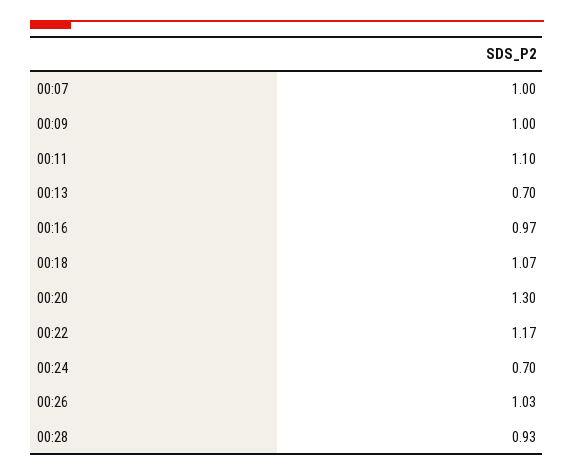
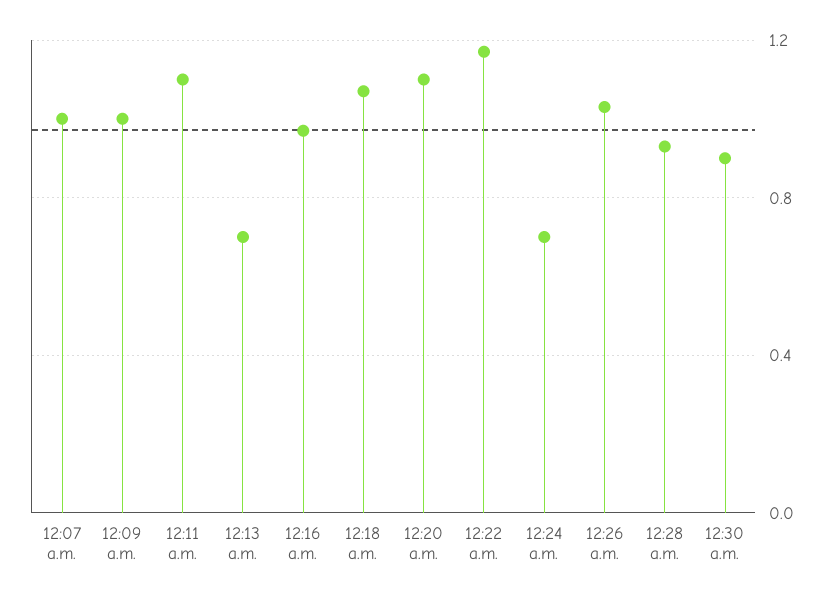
00:20: 1.3 -> 1.1
12:30 a.m.: none -> 0.9

